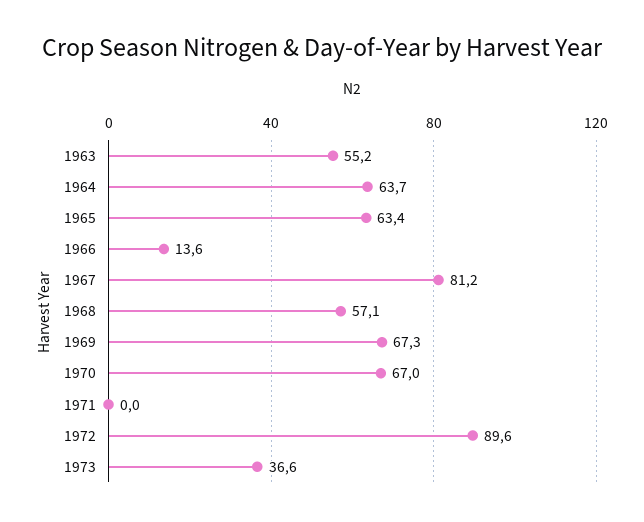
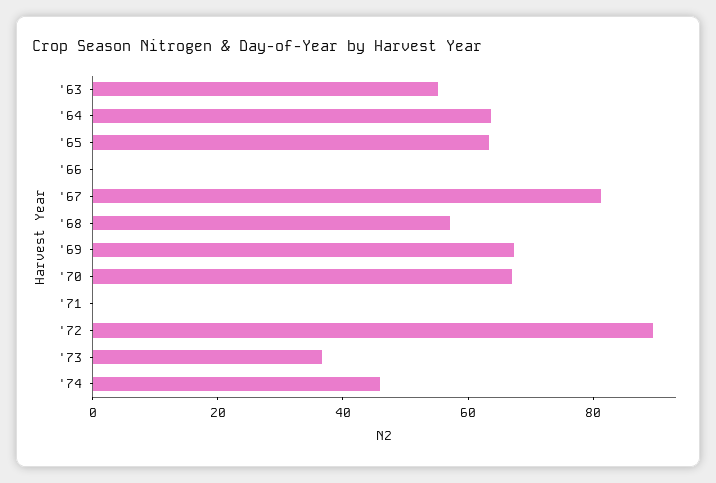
1966: 13.6 -> 0
'74: none -> 45

